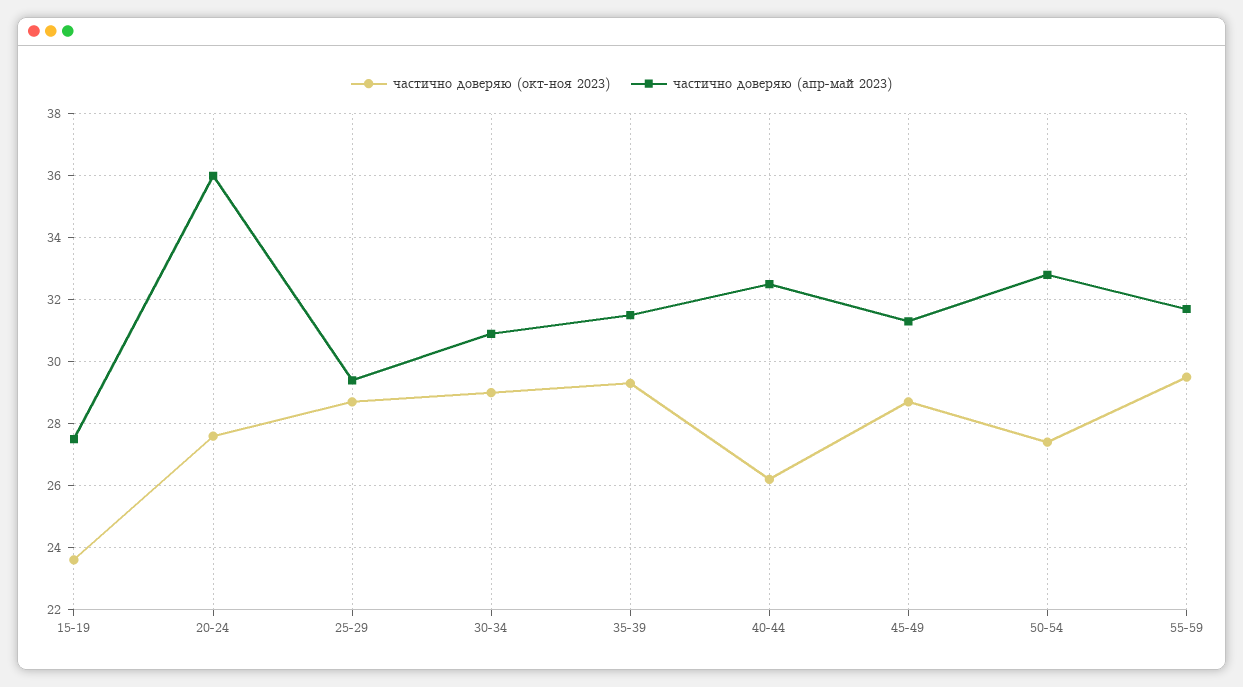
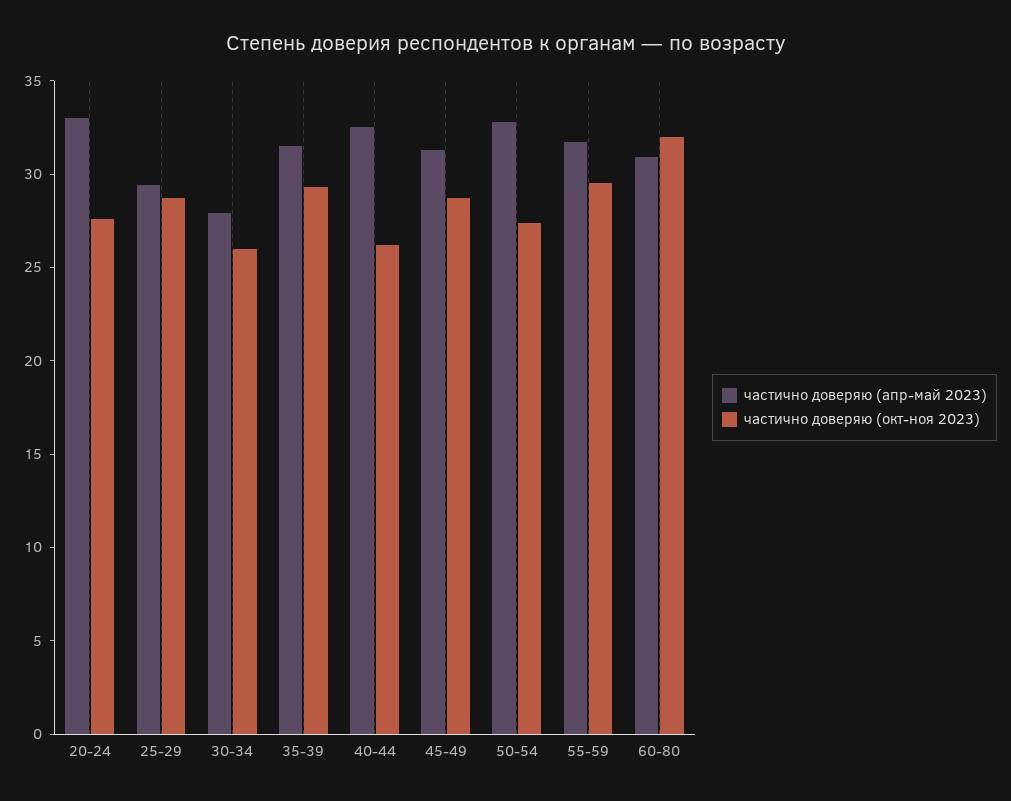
частично доверяю (окт-ноя 2023), 15-19: 23.5 -> none
частично доверяю (апр-май 2023), 15-19: 27.5 -> none
частично доверяю (апр-май 2023), 20-24: 36 -> 33
частично доверяю (окт-ноя 2023), 30-34: 29 -> 26
частично доверяю (апр-май 2023), 30-34: 31 -> 28
частично доверяю (апр-май 2023), 60-80: none -> 31
частично доверяю (окт-ноя 2023), 60-80: none -> 32

